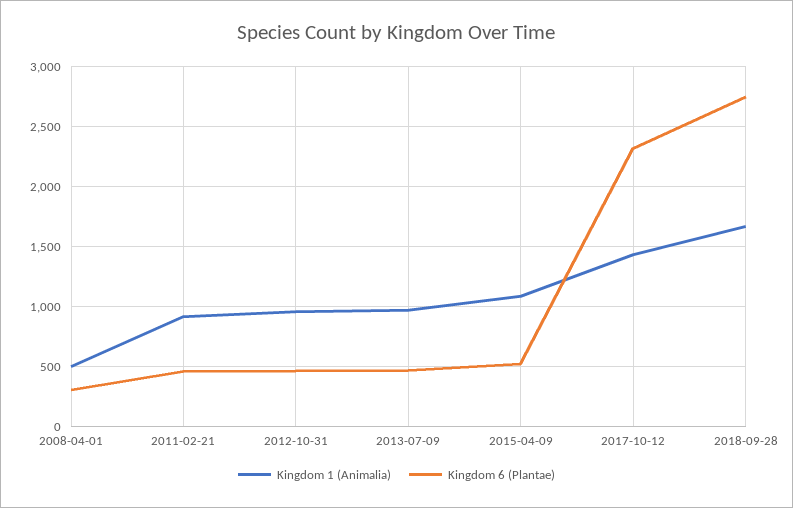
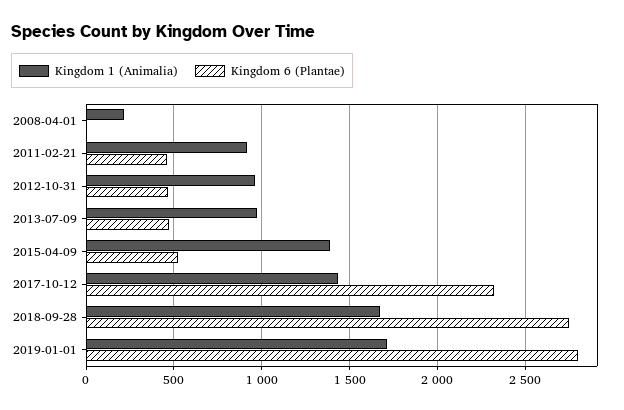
Kingdom 1 (Animalia), 2008-04-01: 500 -> 200
Kingdom 6 (Plantae), 2008-04-01: 300 -> 0
Kingdom 1 (Animalia), 2015-04-09: 1100 -> 1400
Kingdom 1 (Animalia), 2019-01-01: none -> 1700
Kingdom 6 (Plantae), 2019-01-01: none -> 2800

